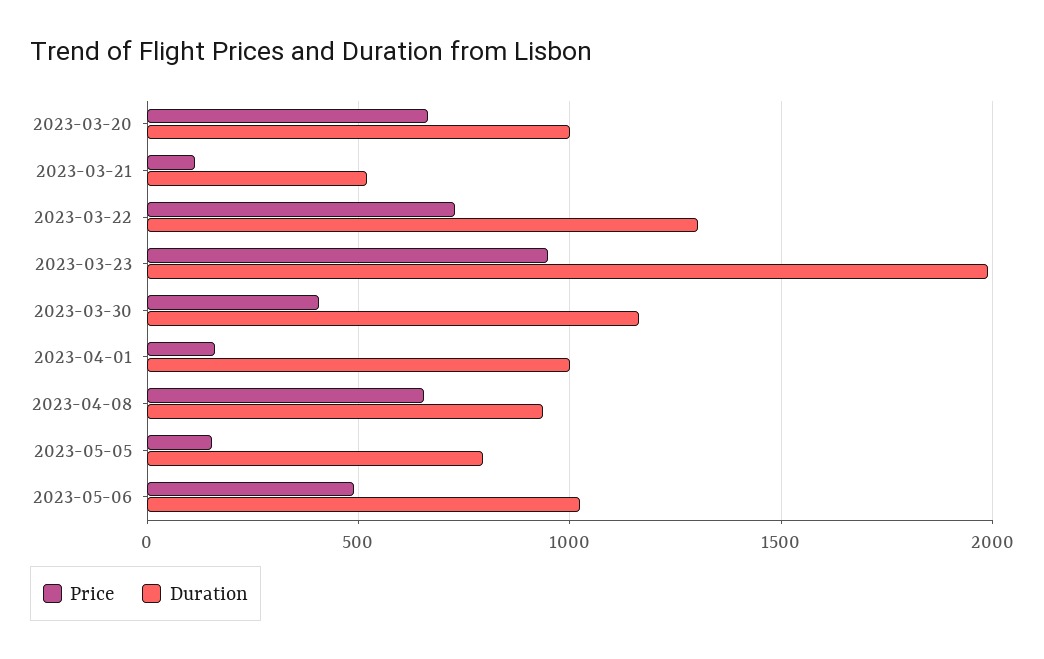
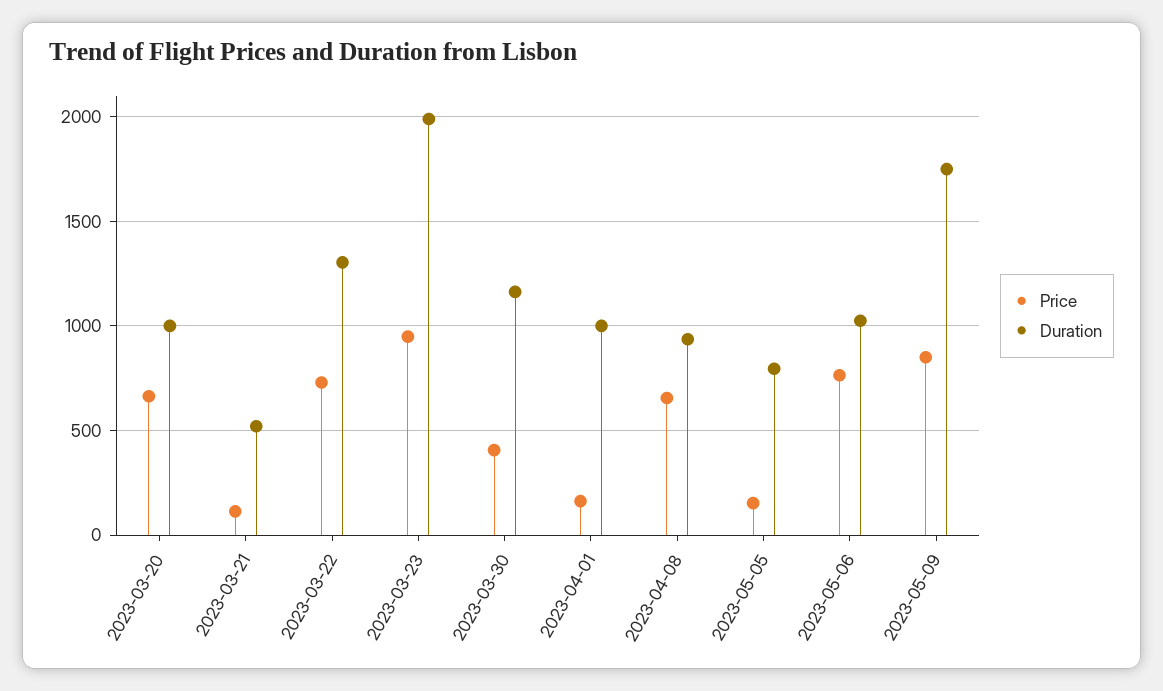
Price, 2023-05-06: 500 -> 750
Price, 2023-05-09: none -> 850
Duration, 2023-05-09: none -> 1750

